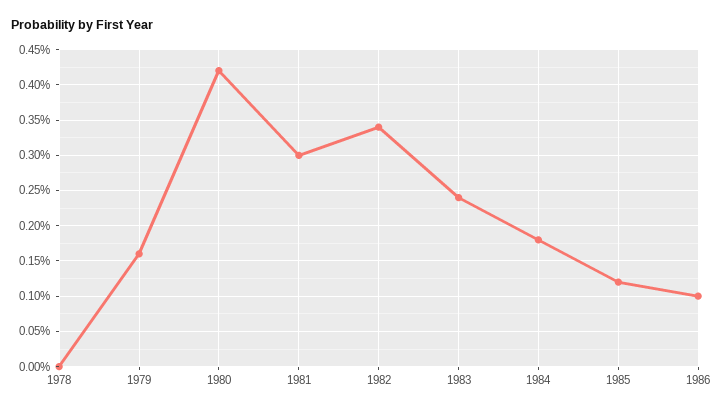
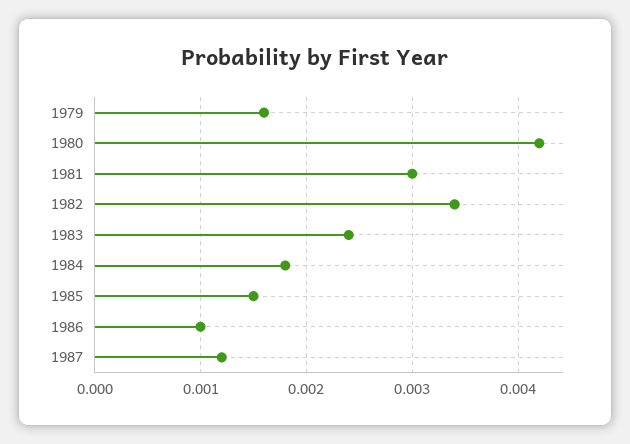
1978: 0 -> none
1985: 0.0012 -> 0.0015
1987: none -> 0.0012

